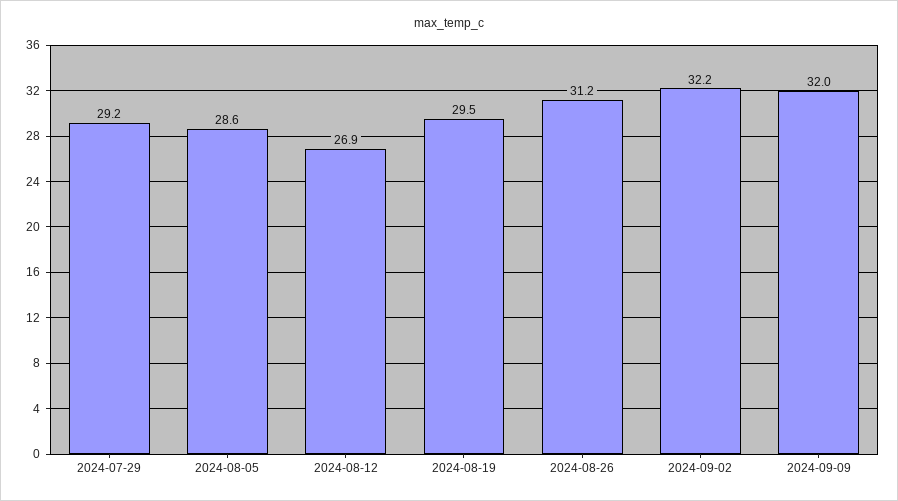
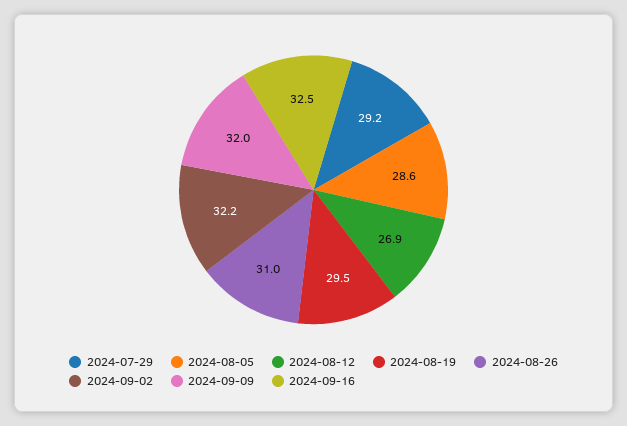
2024-08-26: 31.2 -> 31
2024-09-16: none -> 32.5

